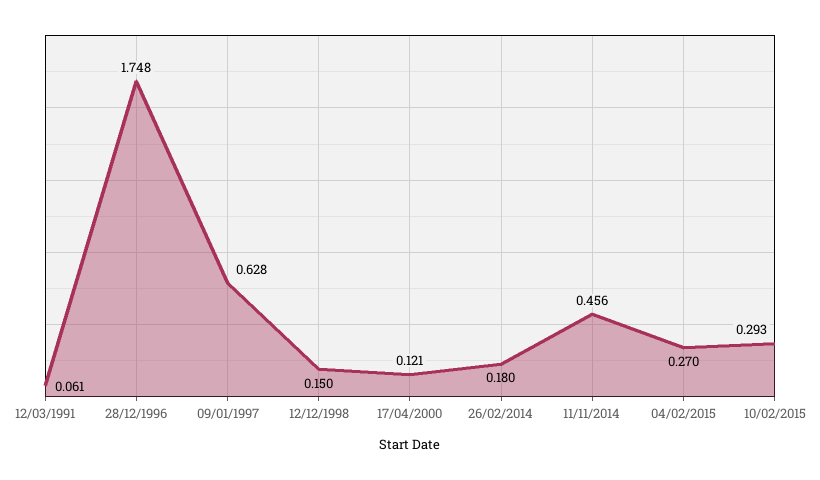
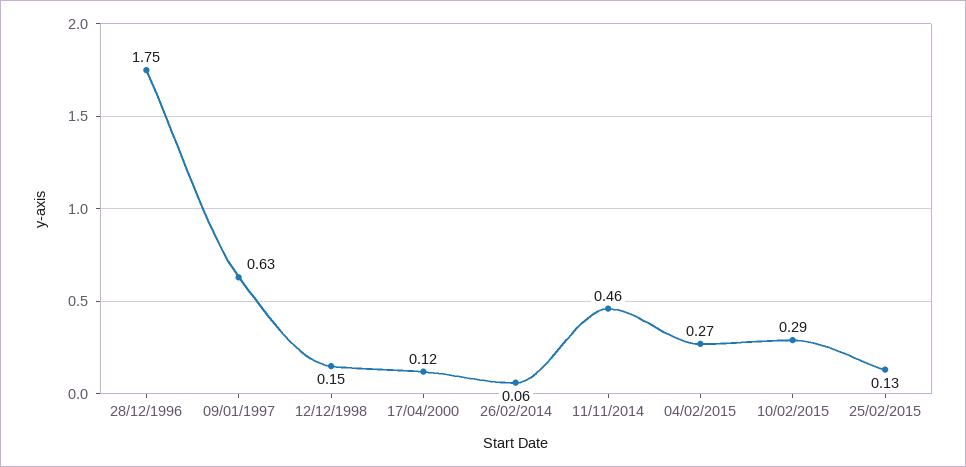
12/03/1991: 0.061 -> none
26/02/2014: 0.18 -> 0.06
25/02/2015: none -> 0.13

